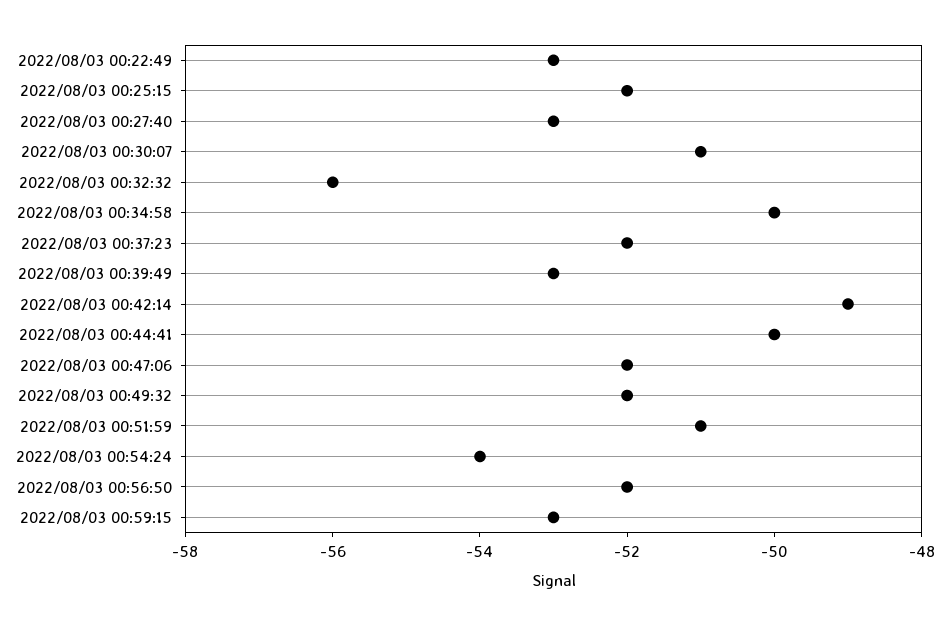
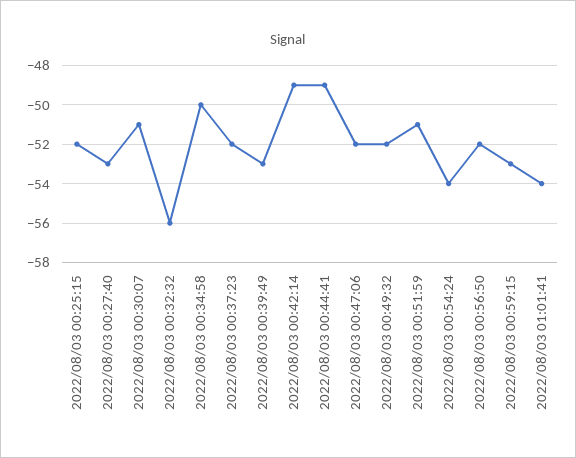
2022/08/03 00:22:49: -53 -> none
2022/08/03 00:44:41: -50 -> -49
2022/08/03 01:01:41: none -> -54

